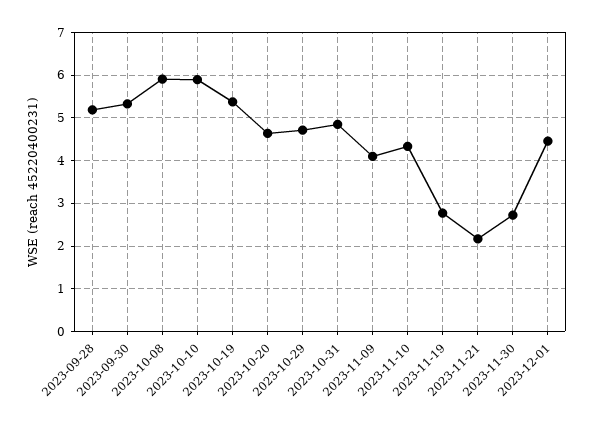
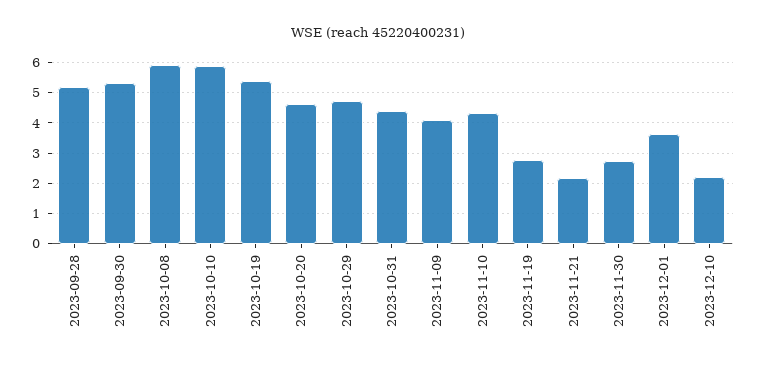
2023-10-31: 4.8 -> 4.4
2023-12-01: 4.4 -> 3.6
2023-12-10: none -> 2.2

